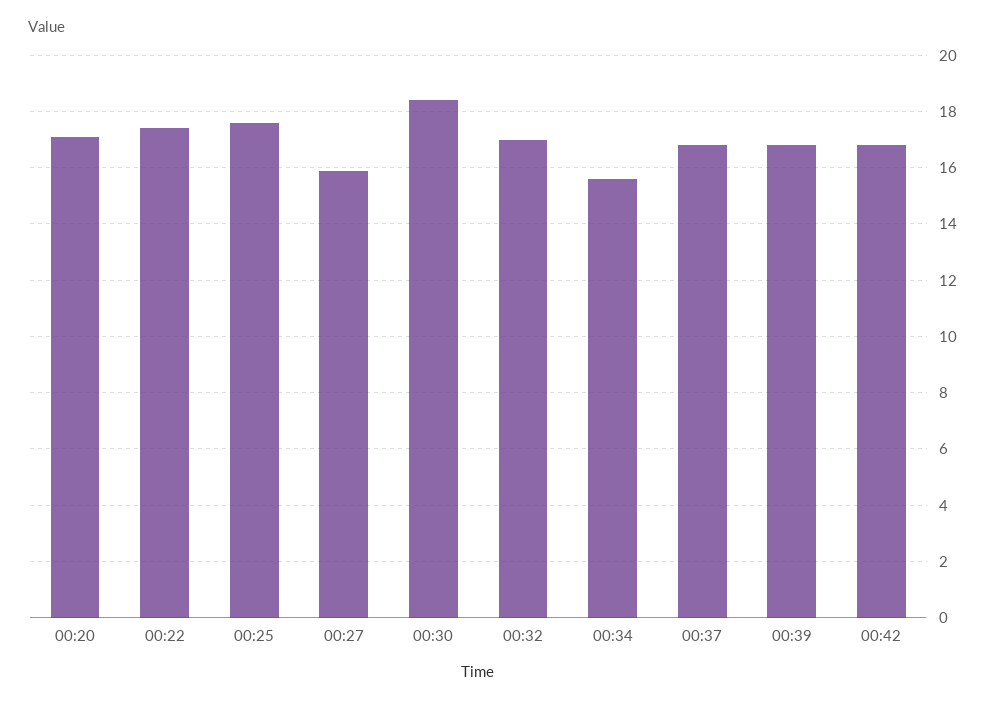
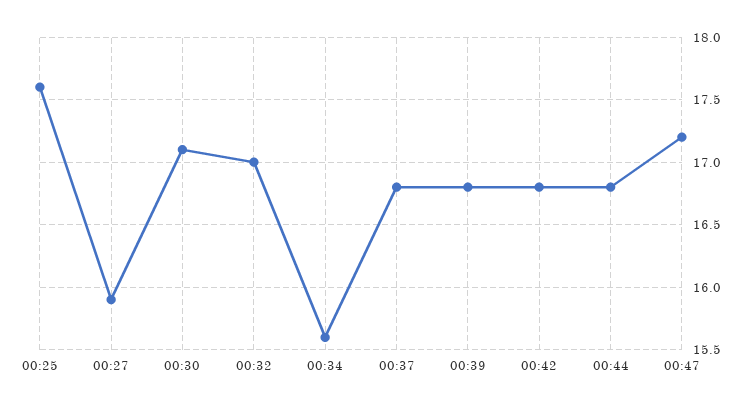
00:20: 17 -> none
00:22: 17.5 -> none
00:30: 18.5 -> 17.1
00:44: none -> 16.8
00:47: none -> 17.2

